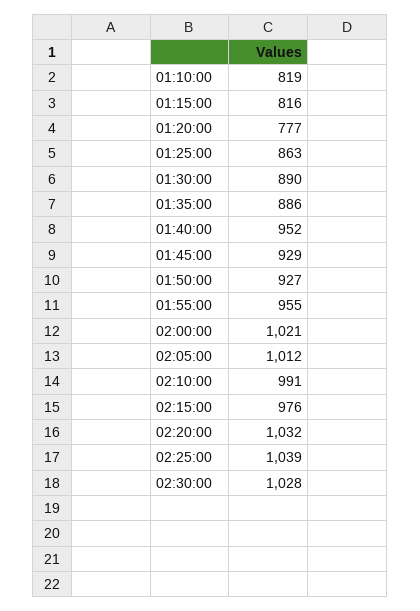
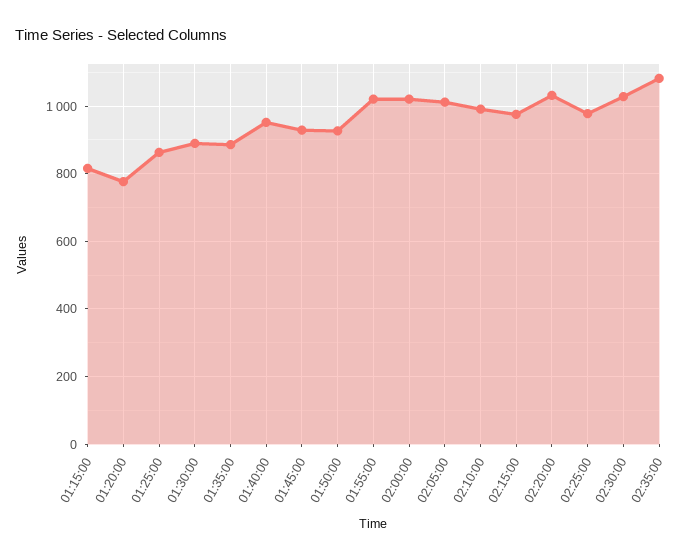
01:10:00: 819 -> none
01:55:00: 955 -> 1020
02:25:00: 1039 -> 980
02:35:00: none -> 1080

